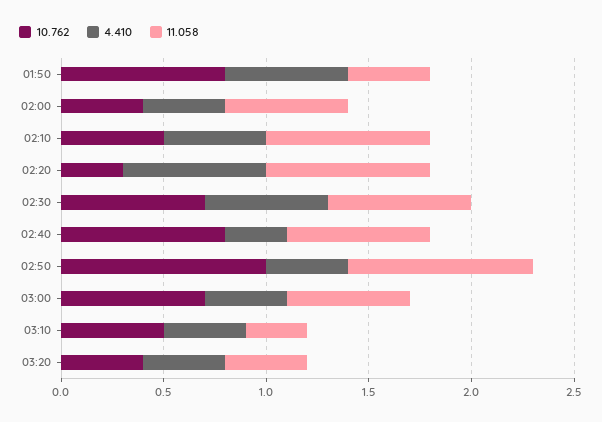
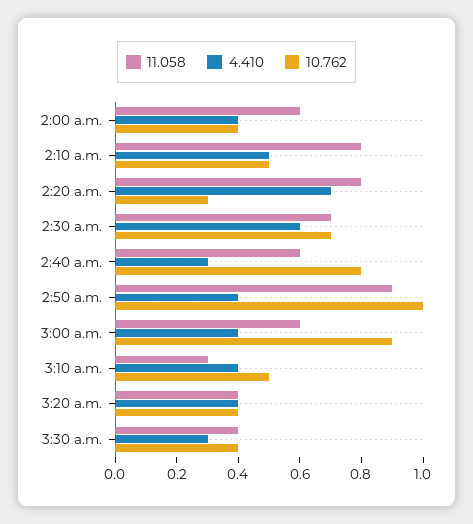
10.762, 01:50: 0.8 -> none
4.410, 01:50: 0.6 -> none
11.058, 01:50: 0.4 -> none
11.058, 02:40: 0.7 -> 0.6
10.762, 03:00: 0.7 -> 0.9
11.058, 3:30 a.m.: none -> 0.4
4.410, 3:30 a.m.: none -> 0.3
10.762, 3:30 a.m.: none -> 0.4

